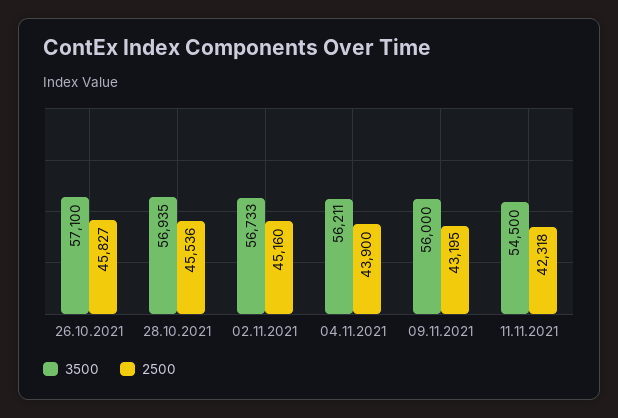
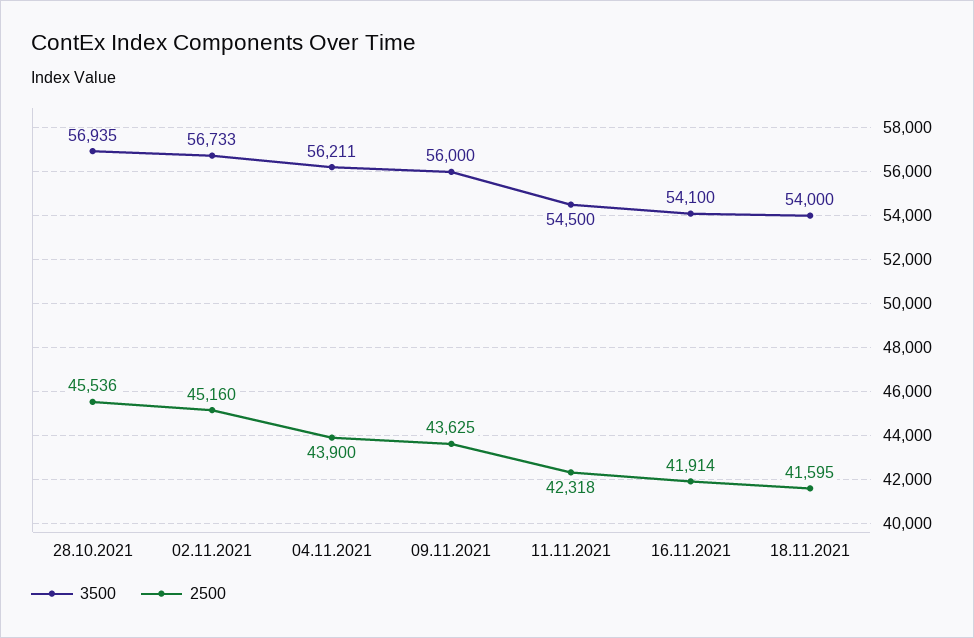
3500, 26.10.2021: 57100 -> none
2500, 26.10.2021: 45827 -> none
2500, 09.11.2021: 43195 -> 43625
3500, 16.11.2021: none -> 54100
2500, 16.11.2021: none -> 41914
3500, 18.11.2021: none -> 54000
2500, 18.11.2021: none -> 41595

